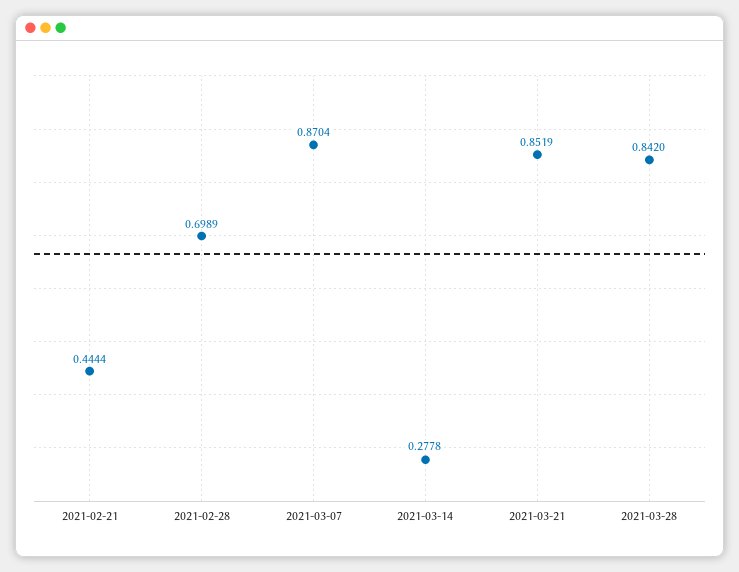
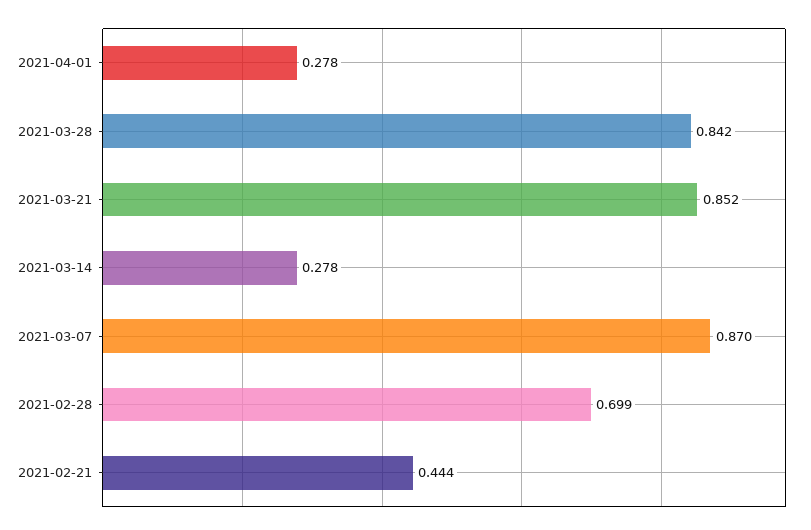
2021-04-01: none -> 0.278

